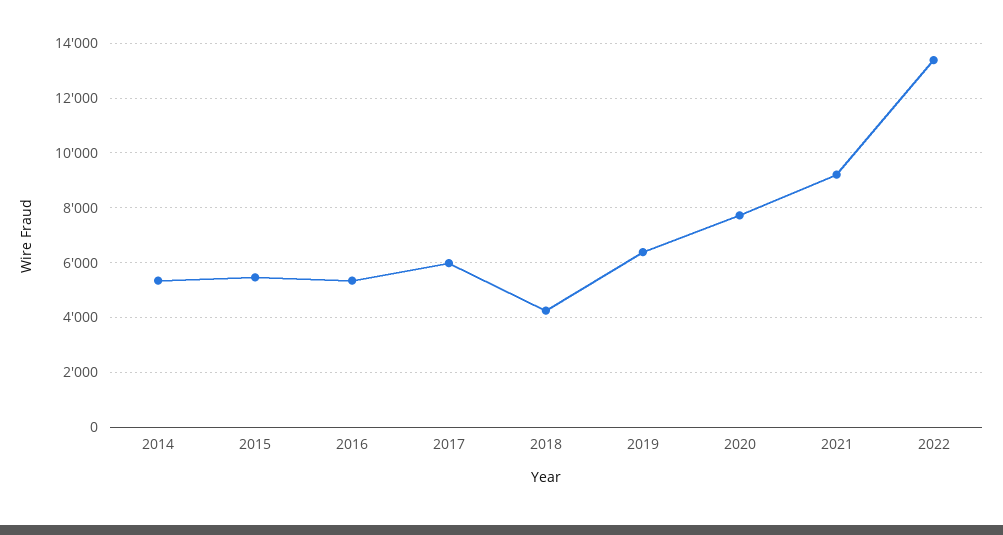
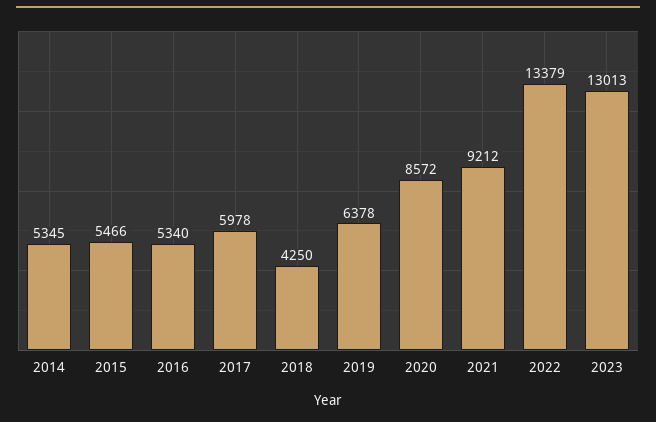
2020: 7750 -> 8572
2023: none -> 13013

